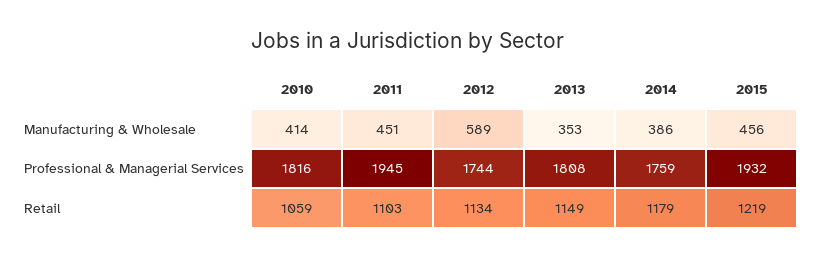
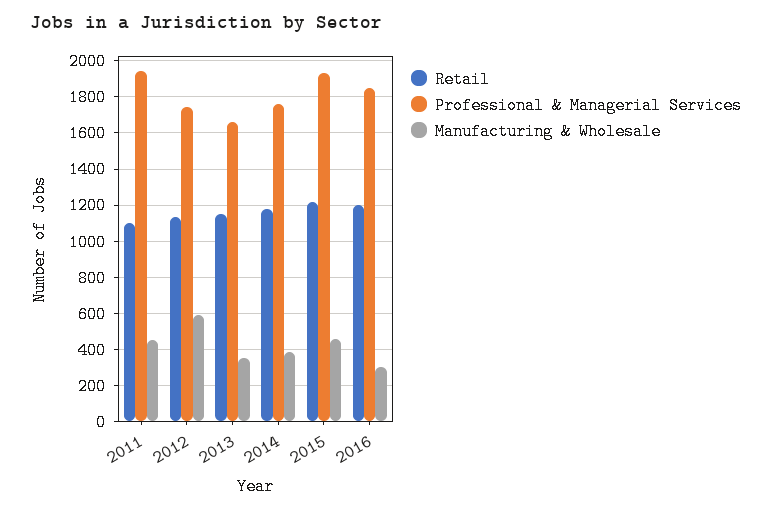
Manufacturing & Wholesale, 2010: 414 -> none
Professional & Managerial Services, 2010: 1816 -> none
Professional & Managerial Services, 2013: 1808 -> 1650
Retail, 2010: 1059 -> none
Retail, 2016: none -> 1200
Professional & Managerial Services, 2016: none -> 1850
Manufacturing & Wholesale, 2016: none -> 300

